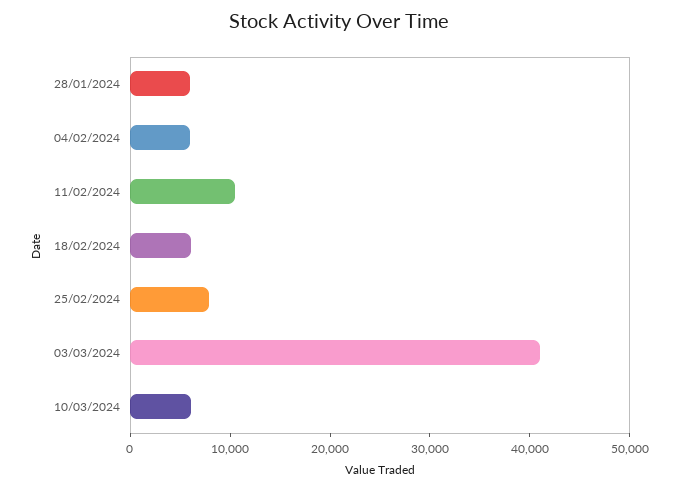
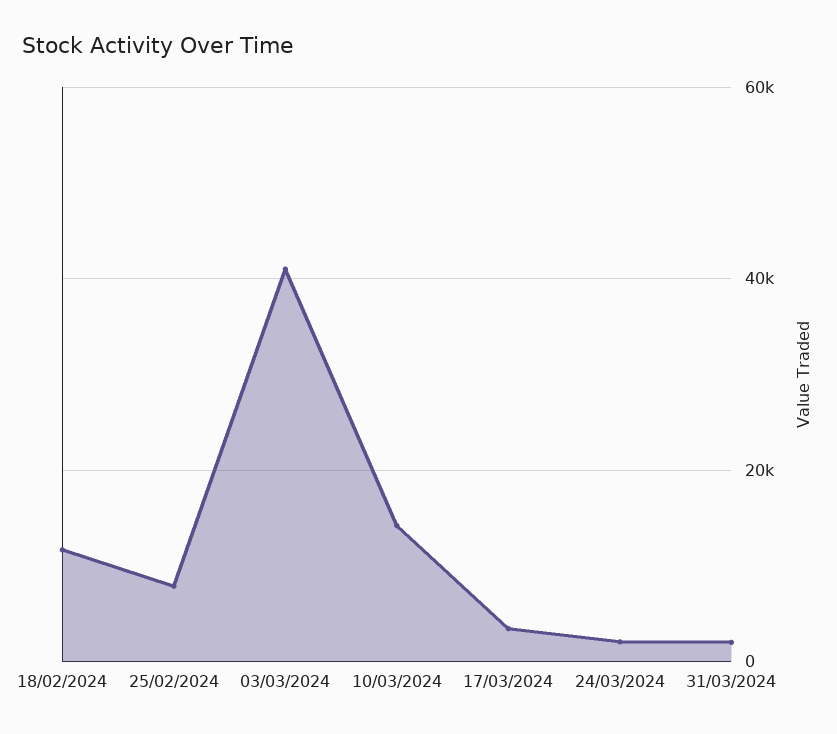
28/01/2024: 6000 -> none
04/02/2024: 6000 -> none
11/02/2024: 10000 -> none
18/02/2024: 6000 -> 12000
10/03/2024: 6000 -> 14000
17/03/2024: none -> 4000
24/03/2024: none -> 2000
31/03/2024: none -> 2000

